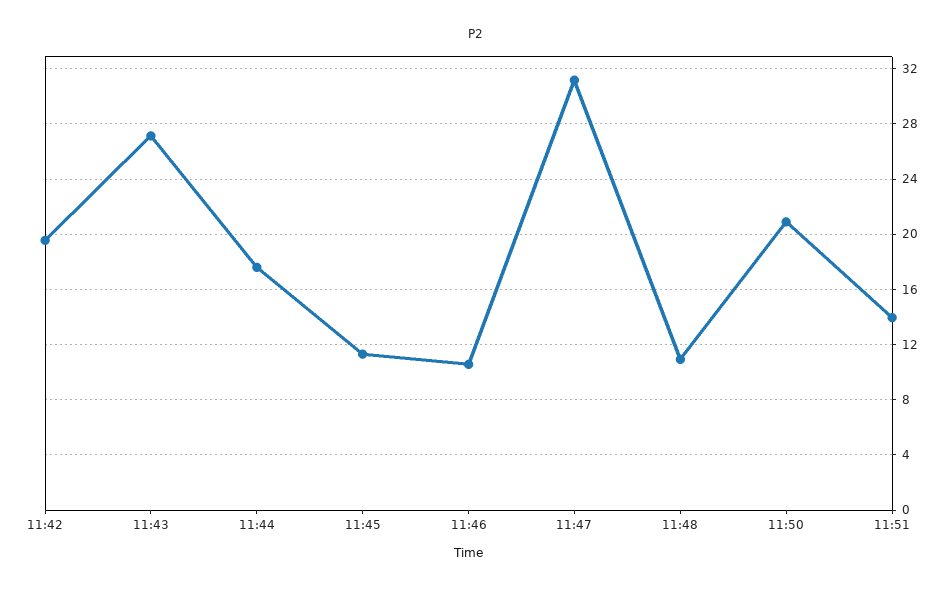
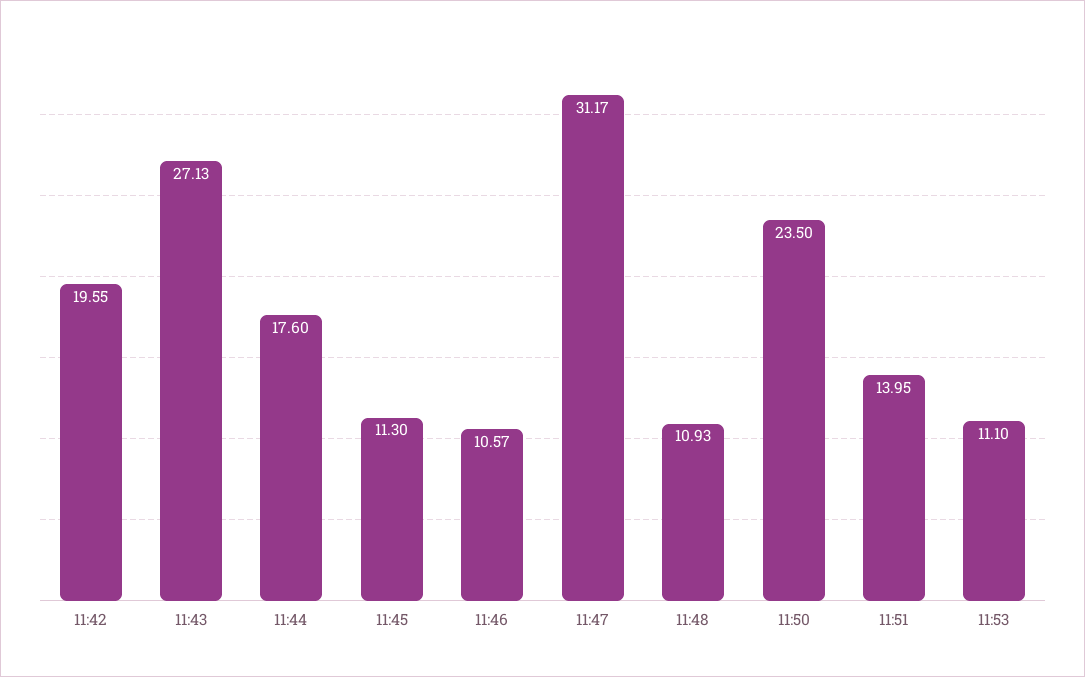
11:50: 21 -> 23.5
11:53: none -> 11.1

